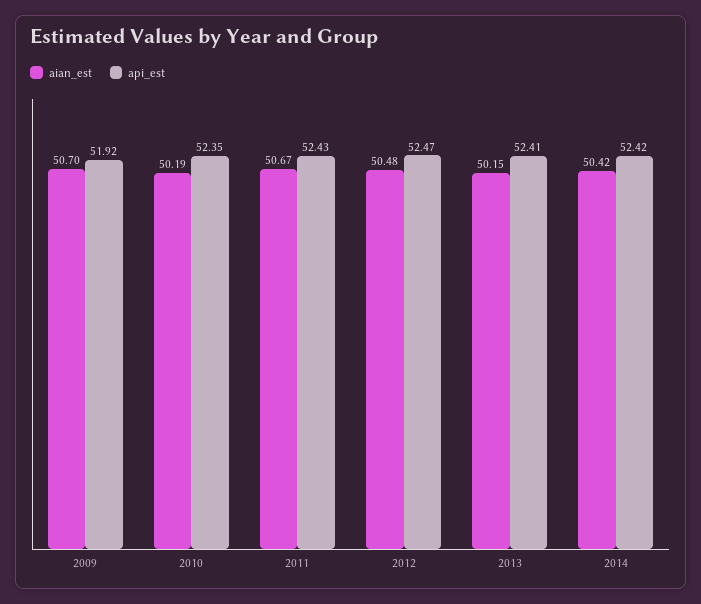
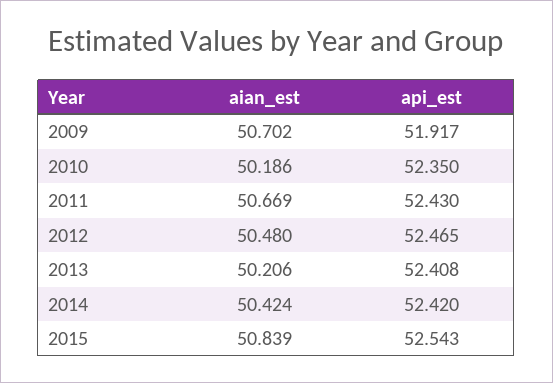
aian_est, 2013: 50.15 -> 50.206
aian_est, 2015: none -> 50.839
api_est, 2015: none -> 52.543

